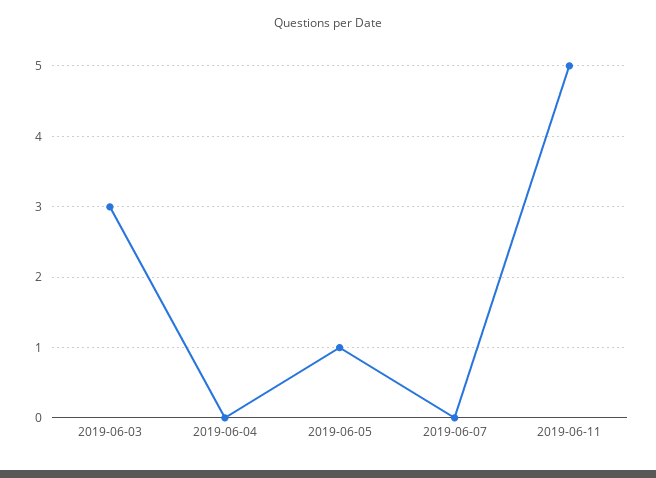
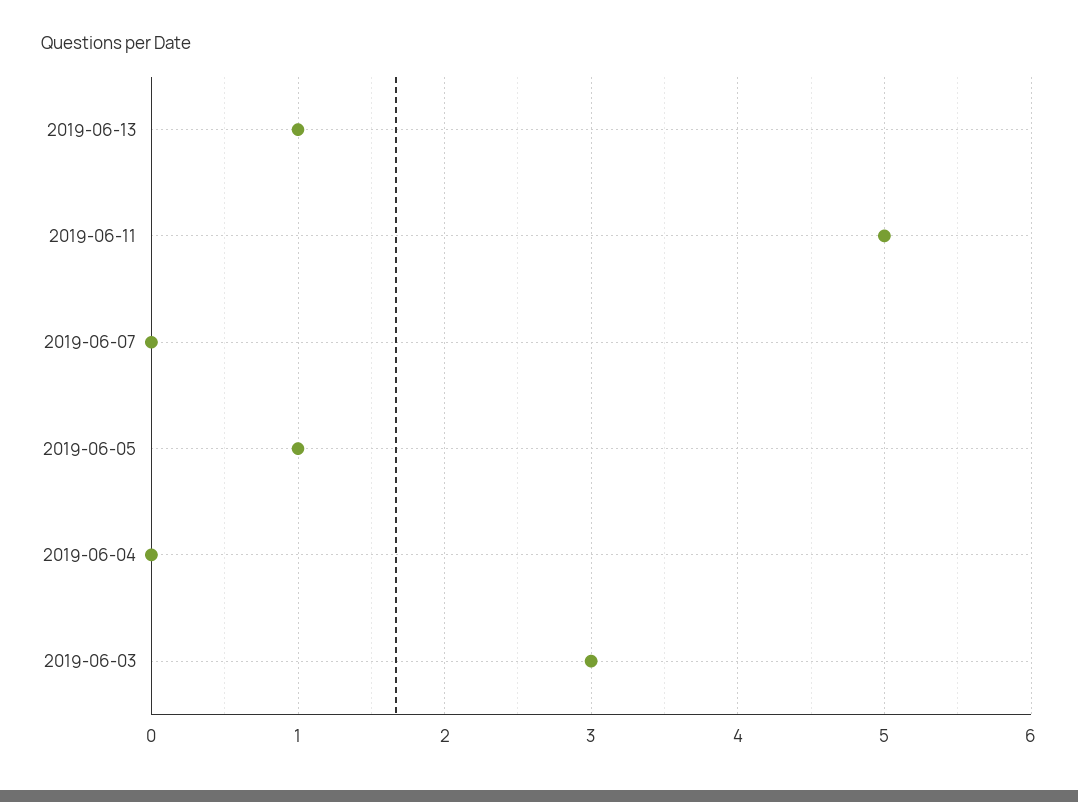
2019-06-13: none -> 1

